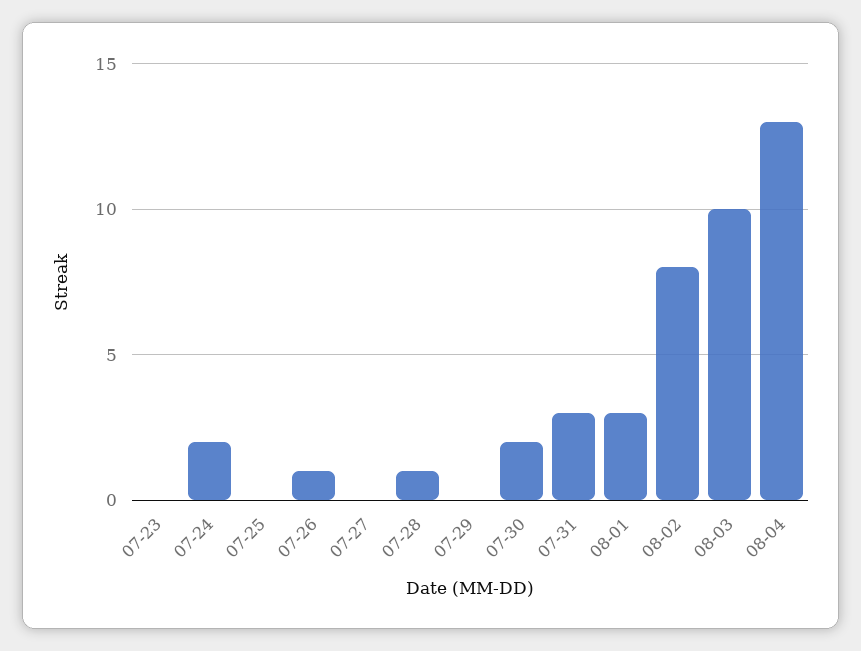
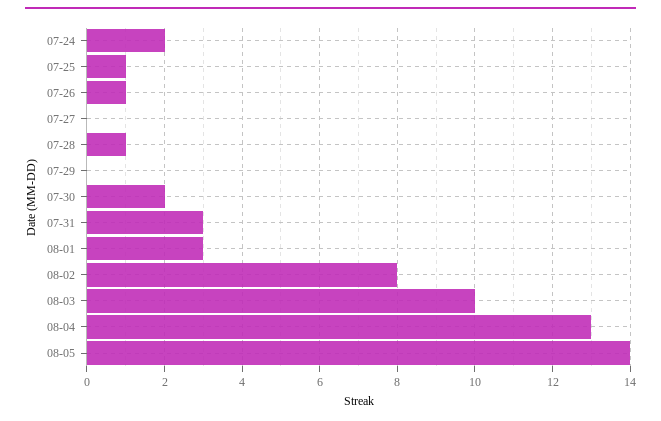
07-23: 0 -> none
07-25: 0 -> 1
08-05: none -> 14

